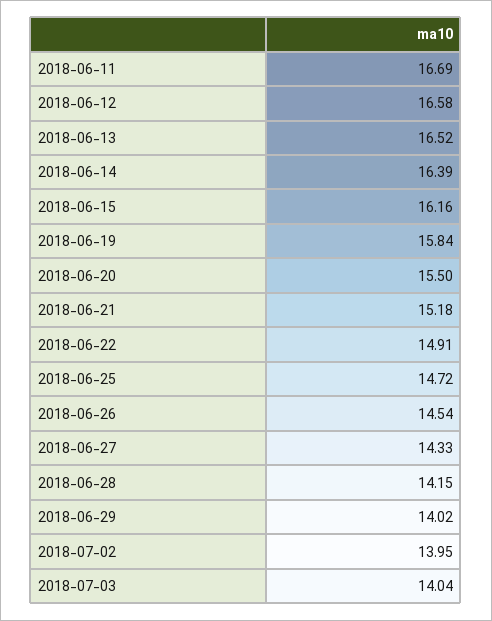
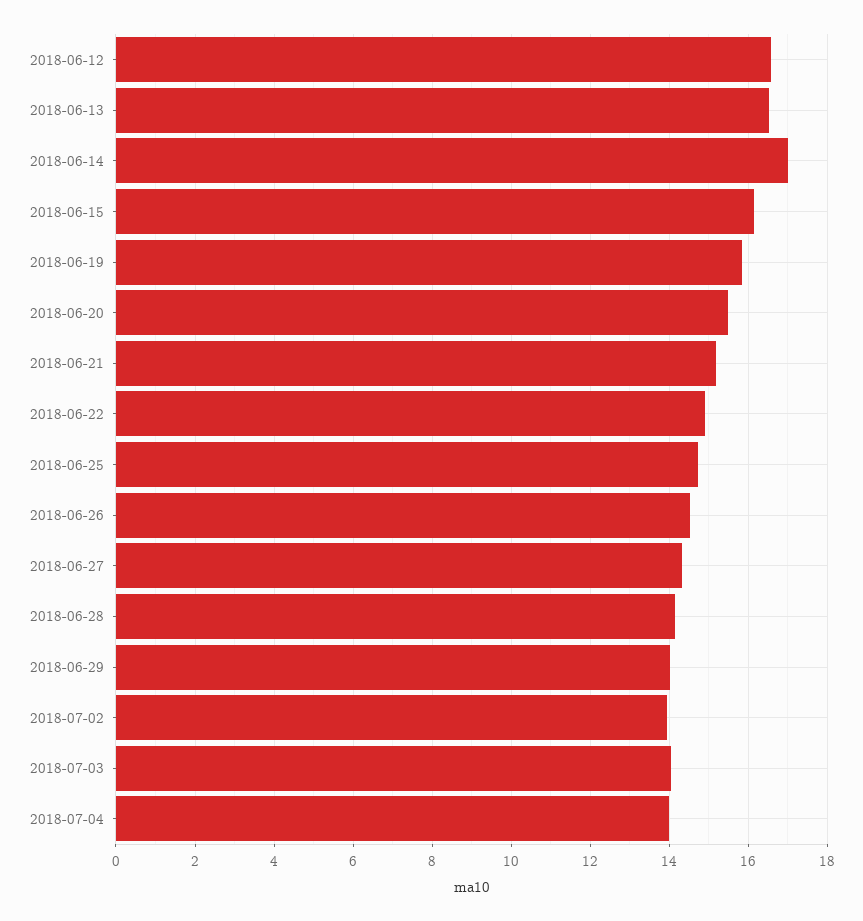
2018-06-11: 16.69 -> none
2018-06-14: 16.39 -> 17
2018-07-04: none -> 14

